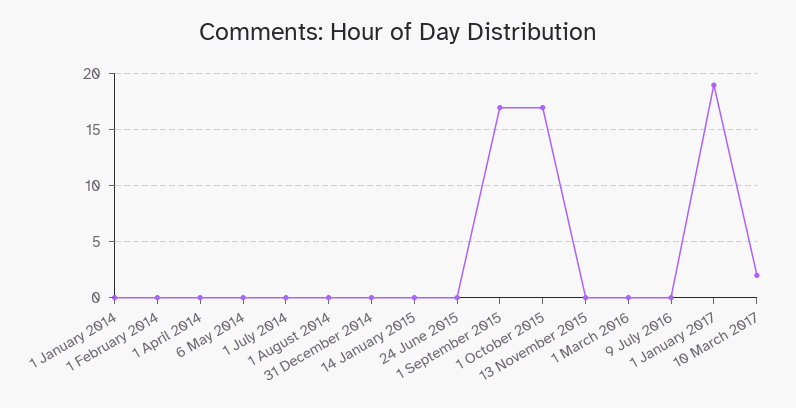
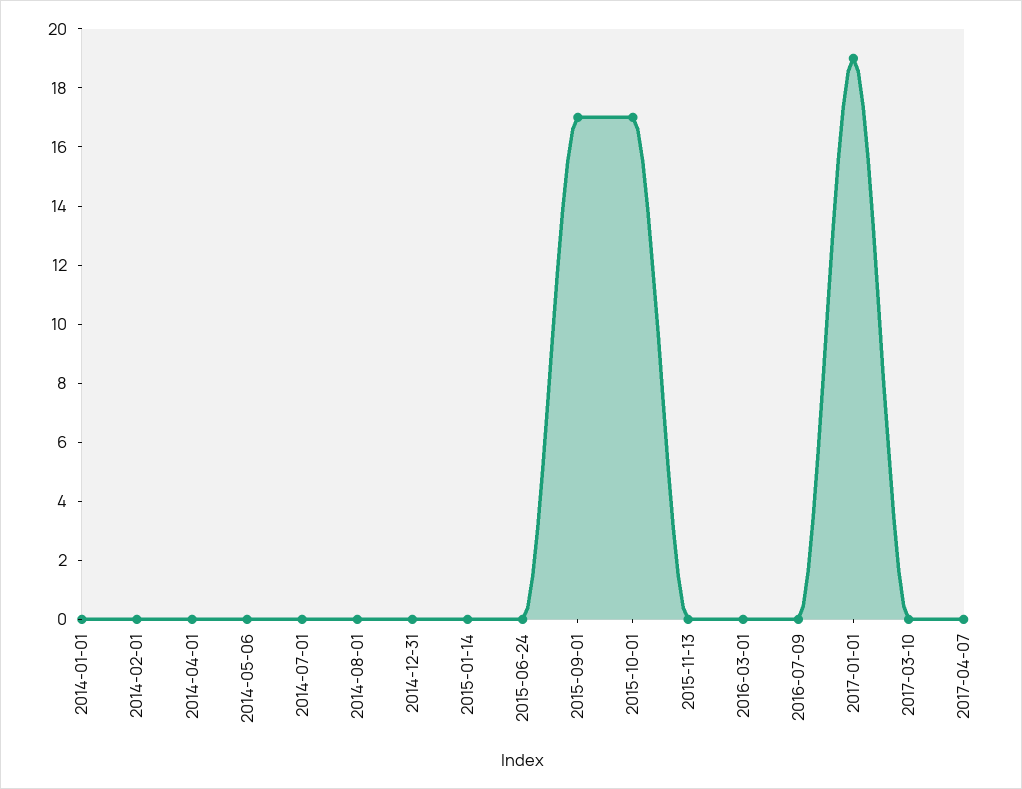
10 March 2017: 2 -> 0
2017-04-07: none -> 0

